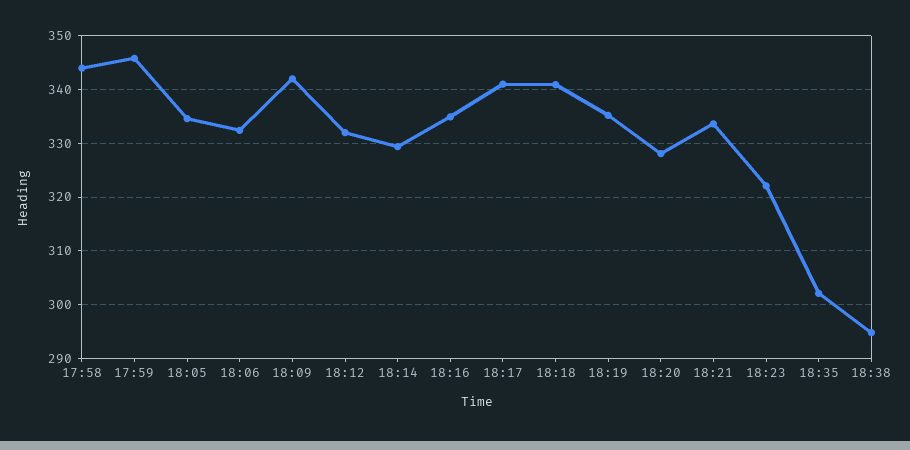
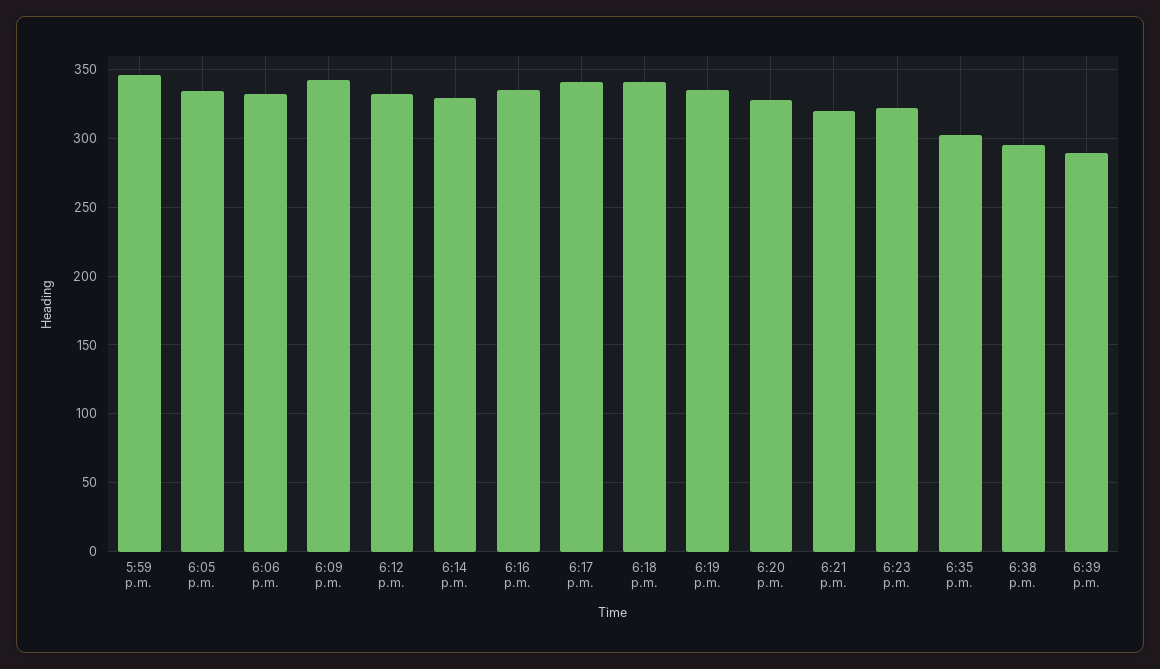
17:58: 344 -> none
18:21: 334 -> 320
6:39 p.m.: none -> 290

